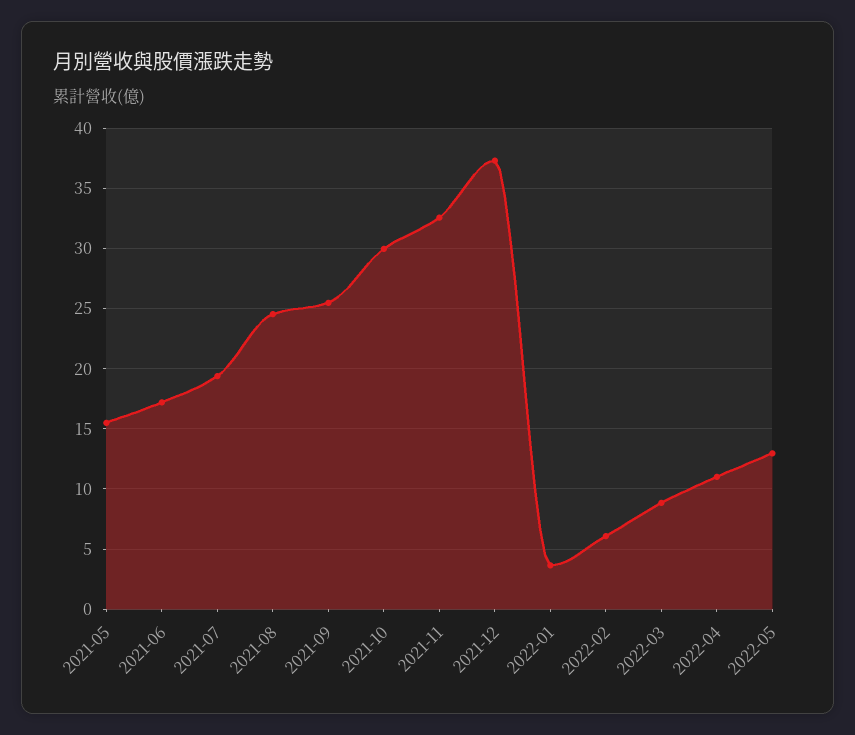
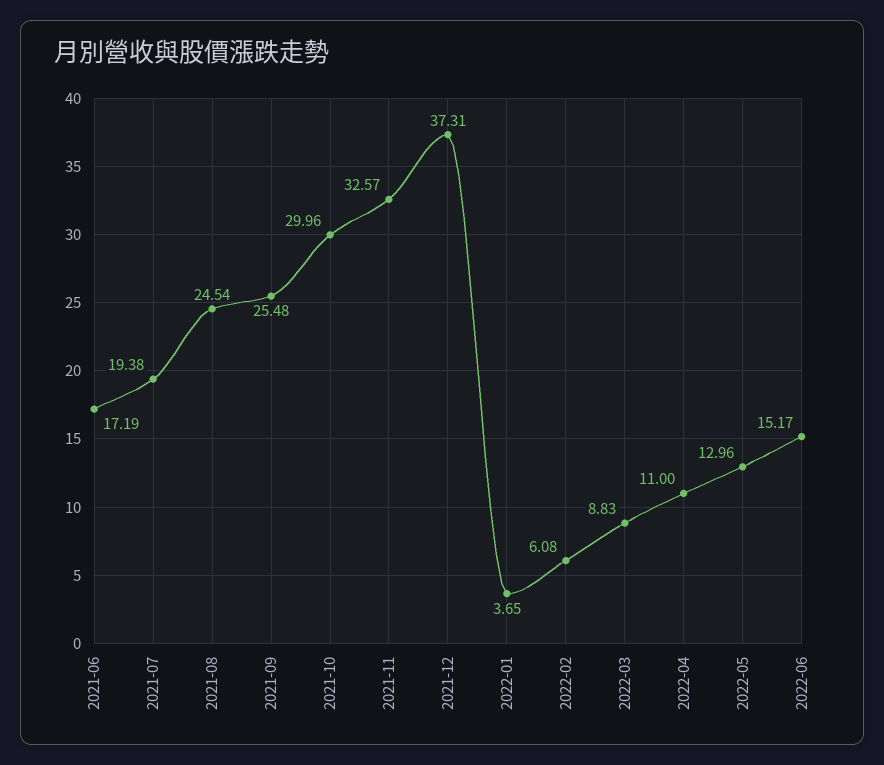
2021-05: 15.5 -> none
2022-06: none -> 15.17

